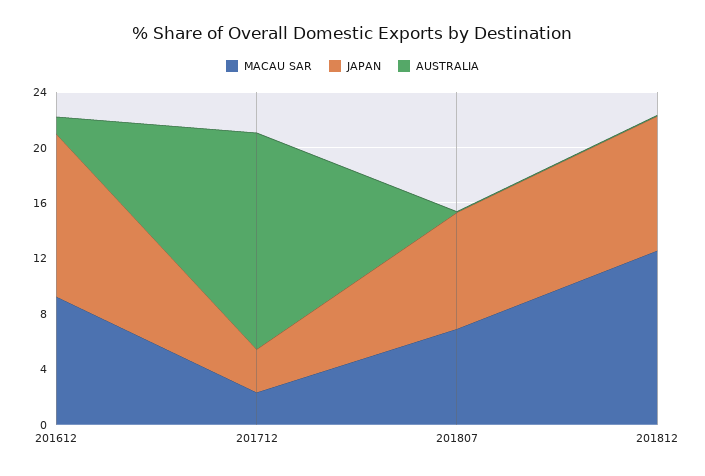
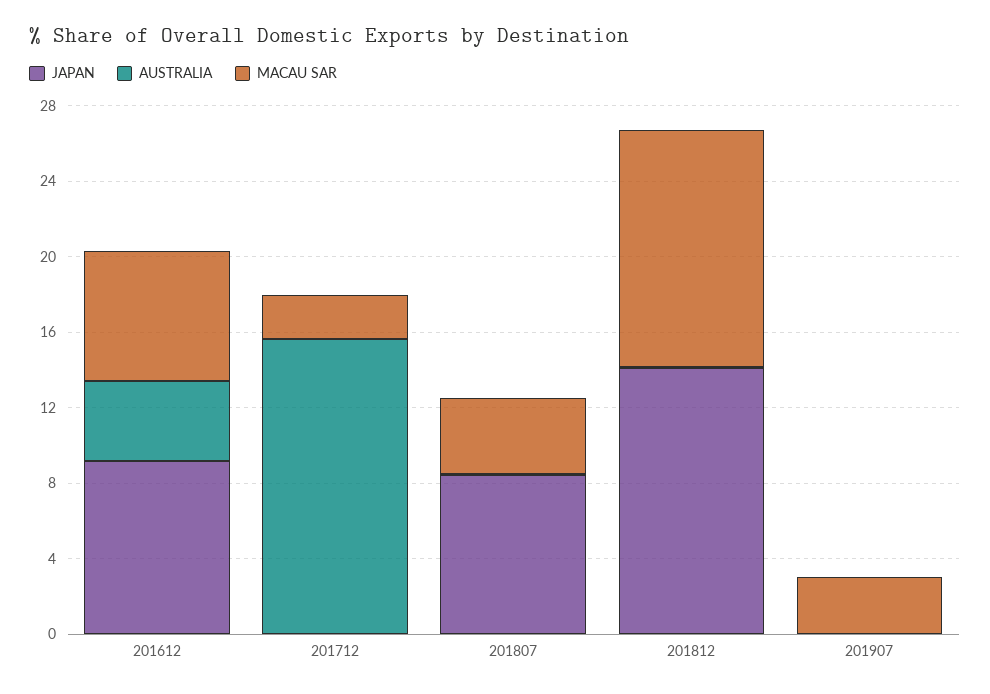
MACAU SAR, 201612: 9 -> 7
JAPAN, 201612: 12 -> 9
AUSTRALIA, 201612: 1 -> 4
JAPAN, 201712: 3 -> 0
MACAU SAR, 201807: 7 -> 4
JAPAN, 201812: 10 -> 14
JAPAN, 201907: none -> 0
AUSTRALIA, 201907: none -> 0
MACAU SAR, 201907: none -> 3

